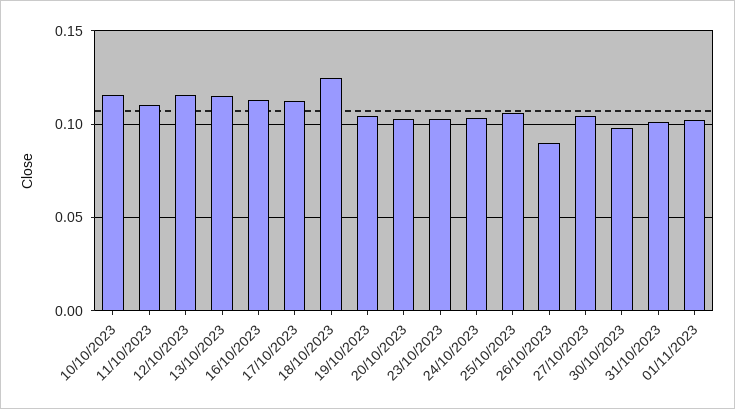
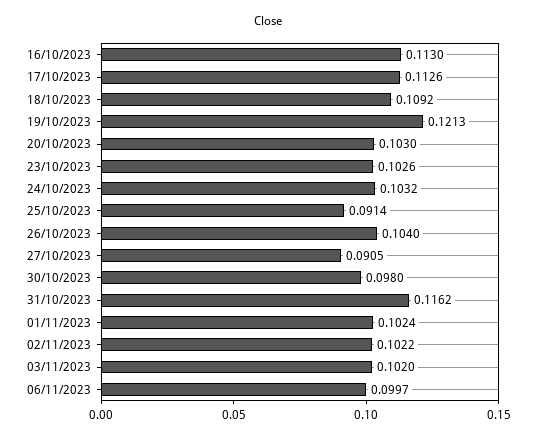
10/10/2023: 0.115 -> none
11/10/2023: 0.11 -> none
12/10/2023: 0.115 -> none
13/10/2023: 0.115 -> none
18/10/2023: 0.125 -> 0.1092
19/10/2023: 0.105 -> 0.1213
25/10/2023: 0.105 -> 0.0914
26/10/2023: 0.09 -> 0.104
27/10/2023: 0.105 -> 0.0905
31/10/2023: 0.1 -> 0.1162
02/11/2023: none -> 0.1022
03/11/2023: none -> 0.102
06/11/2023: none -> 0.0997

